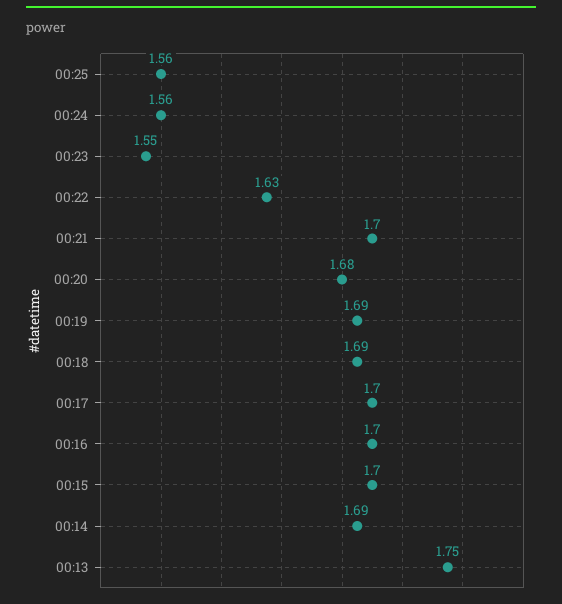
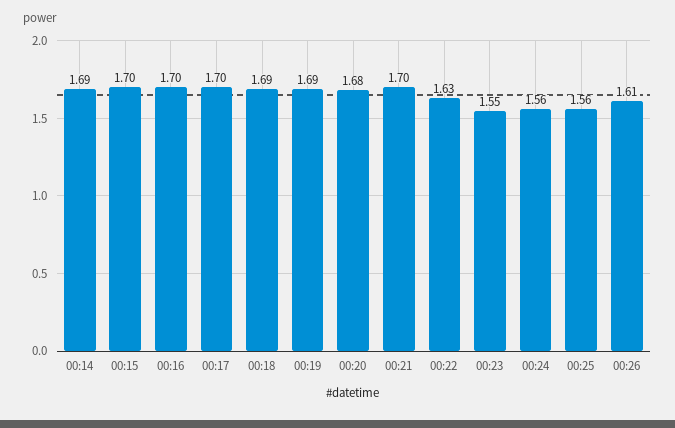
00:13: 1.75 -> none
00:26: none -> 1.61

